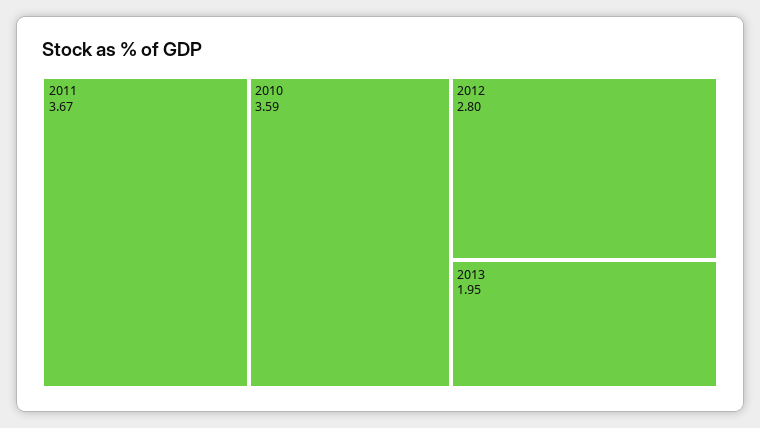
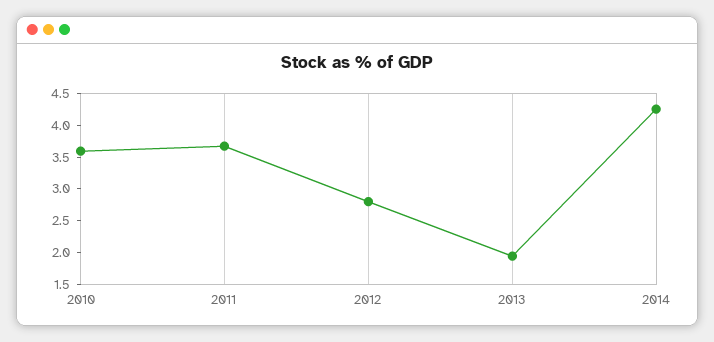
2014: none -> 4.25

